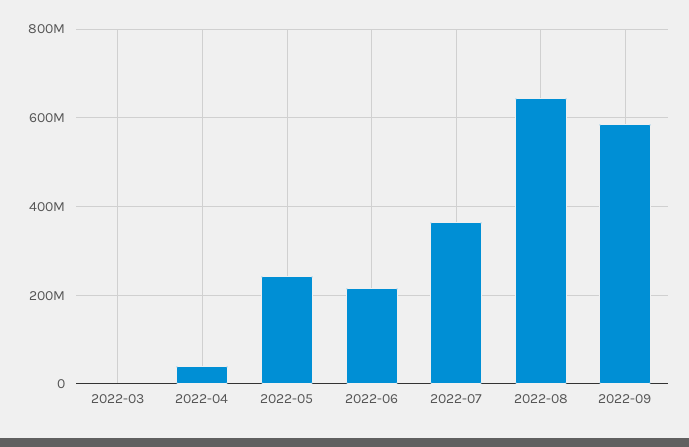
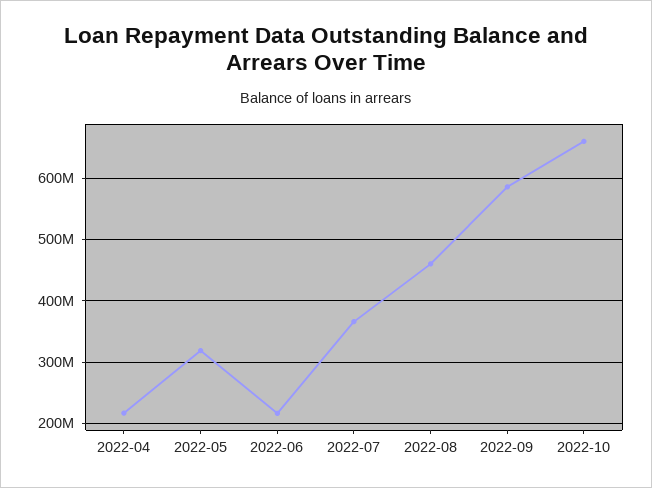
2022-03: 0 -> none
2022-04: 40000000 -> 220000000
2022-05: 240000000 -> 320000000
2022-08: 640000000 -> 460000000
2022-10: none -> 660000000

